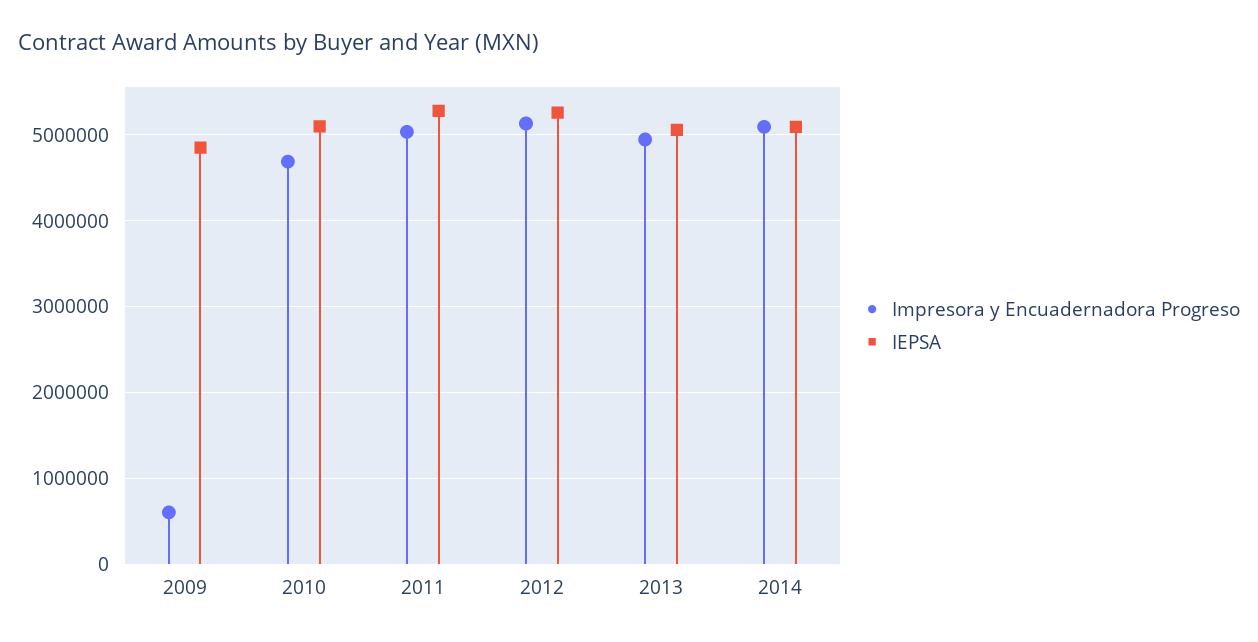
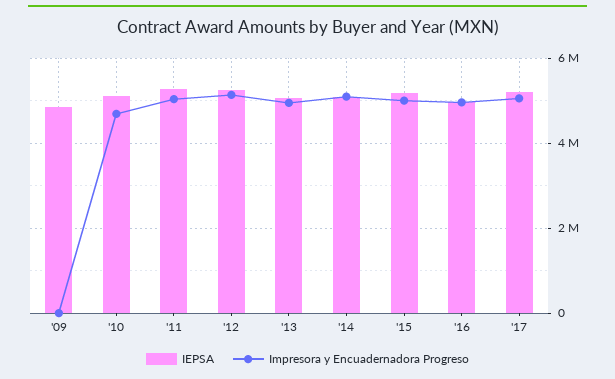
Impresora y Encuadernadora Progreso, 2009: 600000 -> 0
IEPSA, '15: none -> 5200000
Impresora y Encuadernadora Progreso, '15: none -> 5000000
IEPSA, '16: none -> 5000000
Impresora y Encuadernadora Progreso, '16: none -> 5000000
IEPSA, '17: none -> 5200000
Impresora y Encuadernadora Progreso, '17: none -> 5000000

